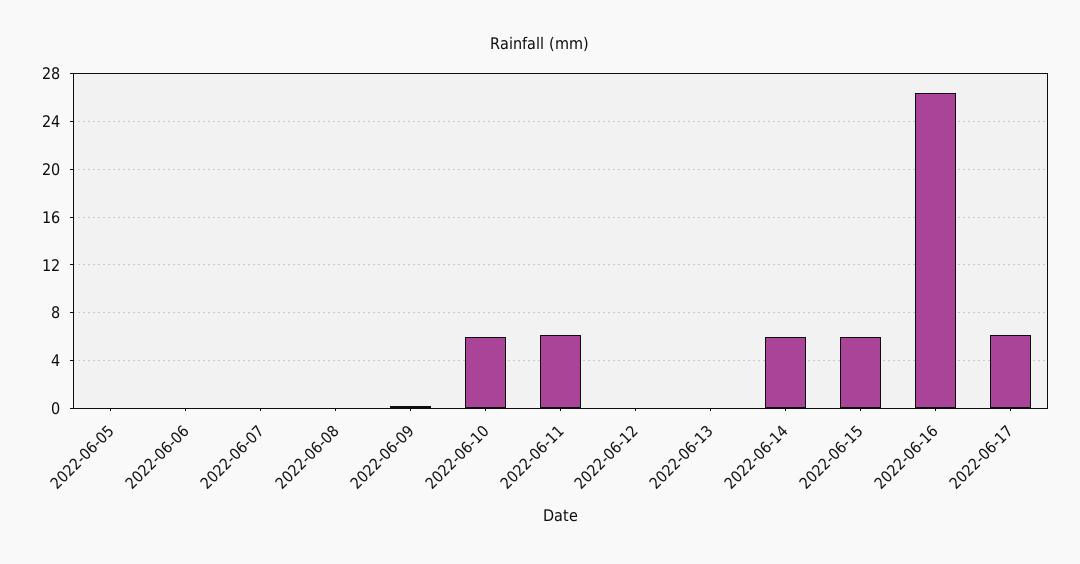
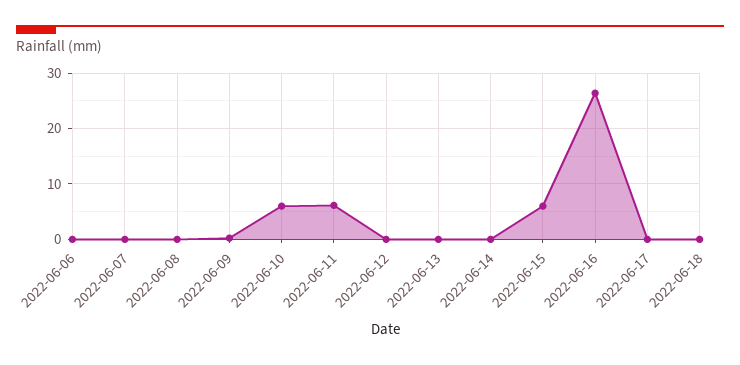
2022-06-05: 0 -> none
2022-06-14: 6 -> 0
2022-06-17: 6 -> 0
2022-06-18: none -> 0

